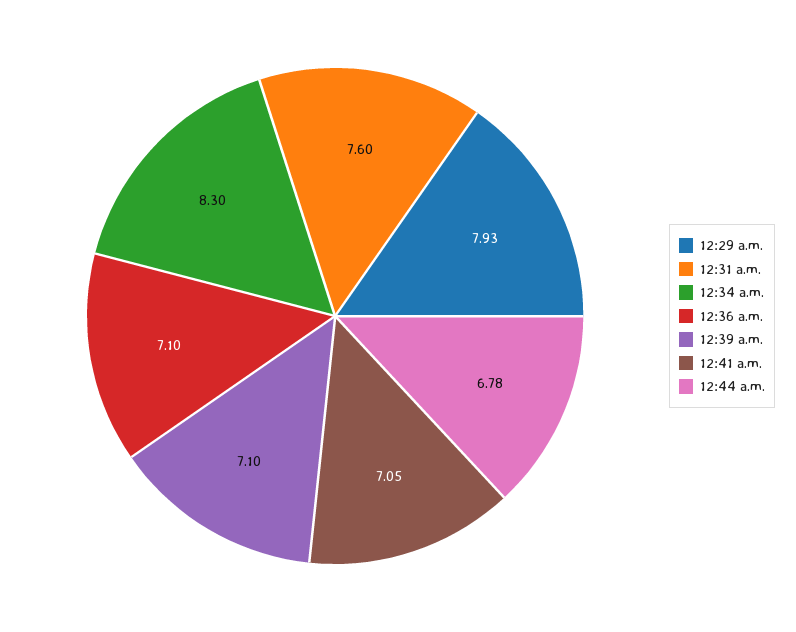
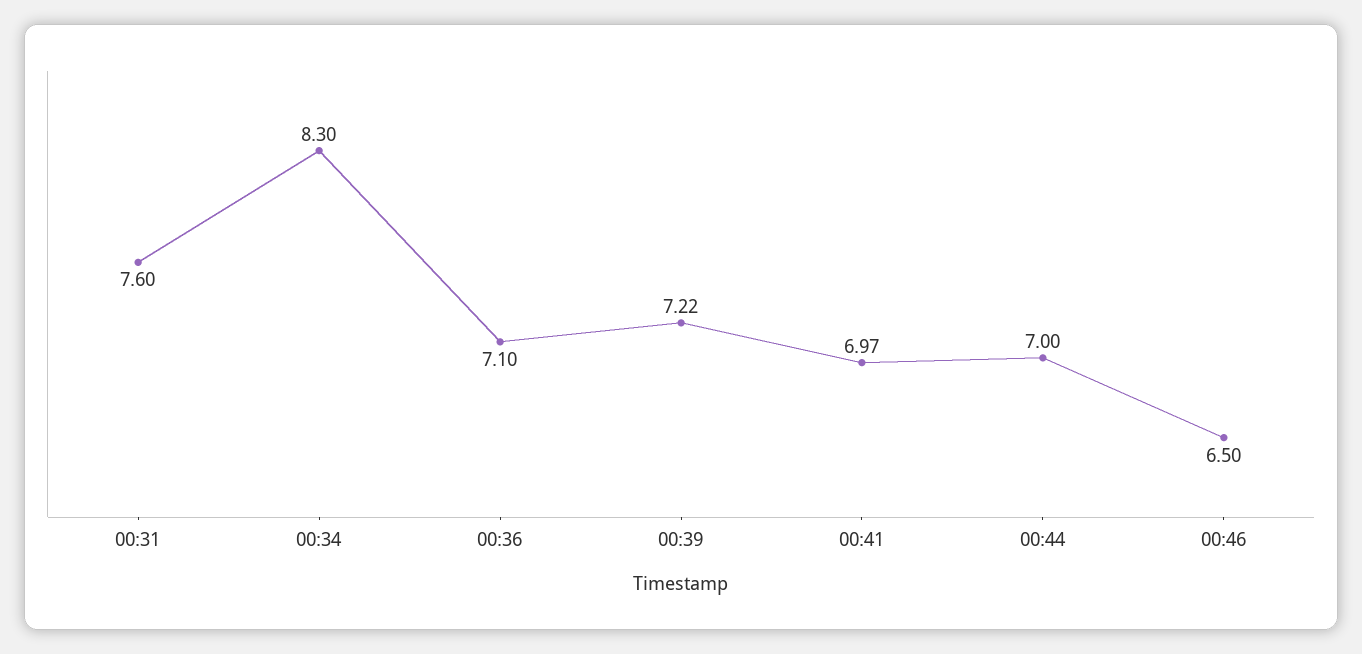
12:29 a.m.: 7.93 -> none
12:39 a.m.: 7.1 -> 7.22
12:41 a.m.: 7.05 -> 6.97
12:44 a.m.: 6.78 -> 7
00:46: none -> 6.5

